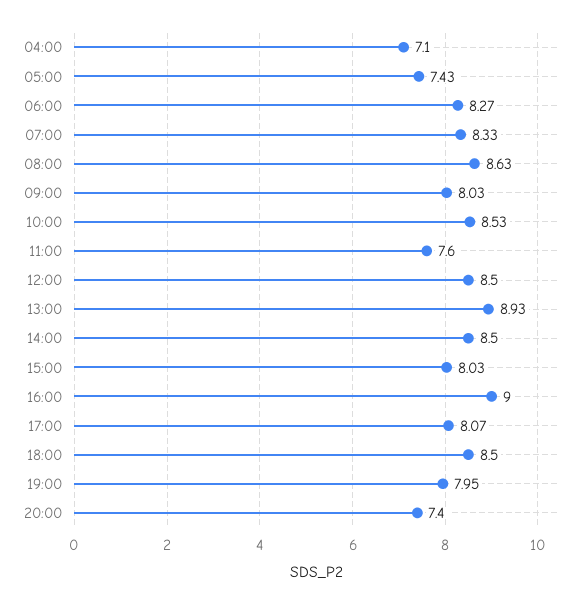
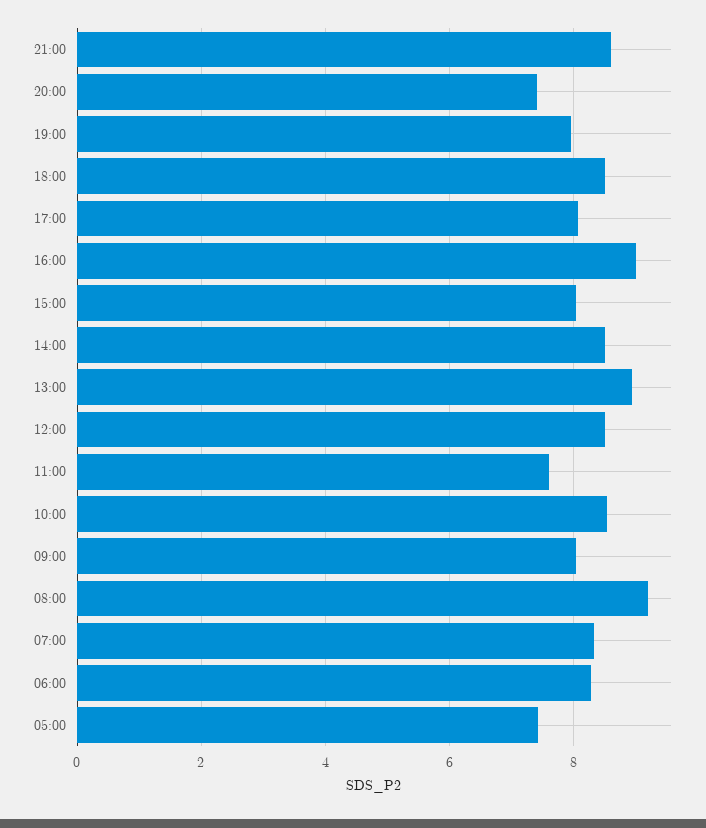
04:00: 7.1 -> none
08:00: 8.63 -> 9.2
21:00: none -> 8.6

